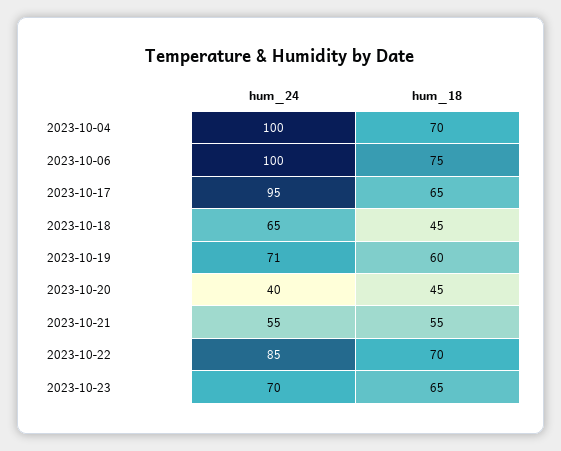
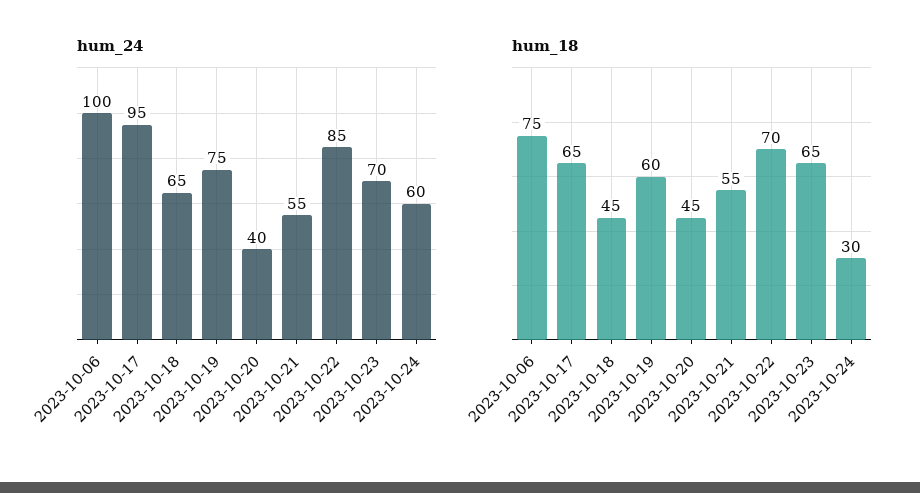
hum_24, 2023-10-04: 100 -> none
hum_18, 2023-10-04: 70 -> none
hum_24, 2023-10-19: 71 -> 75
hum_24, 2023-10-24: none -> 60
hum_18, 2023-10-24: none -> 30

